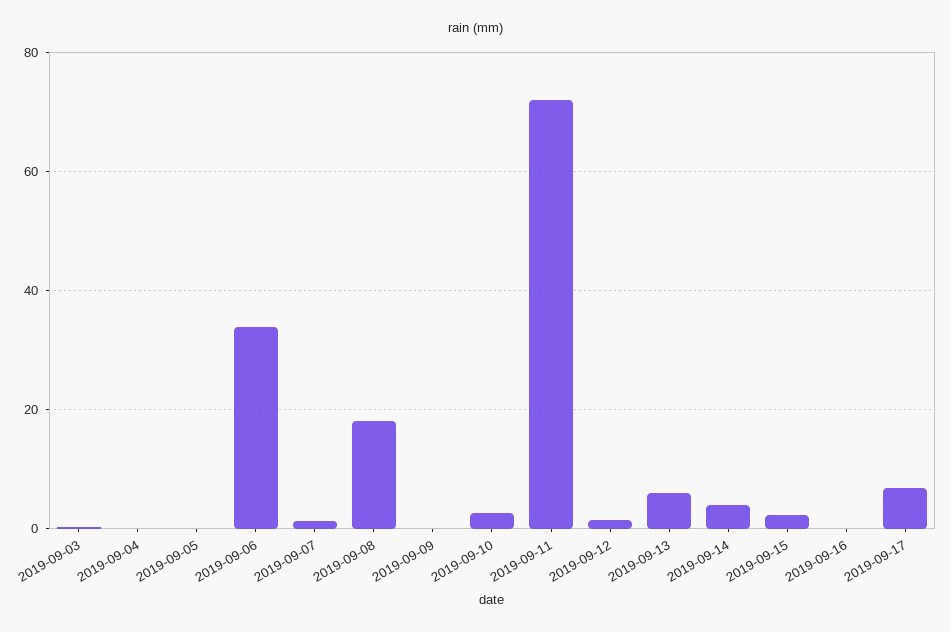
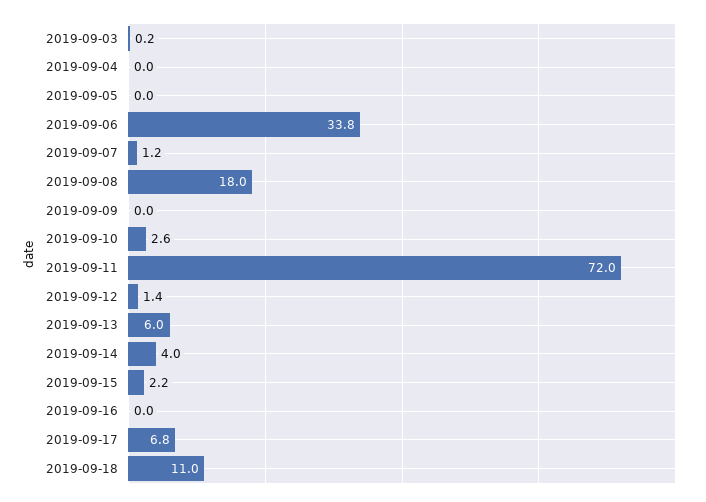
2019-09-18: none -> 11

